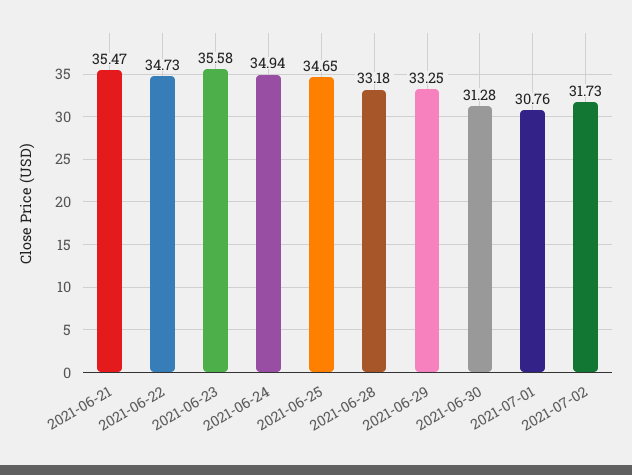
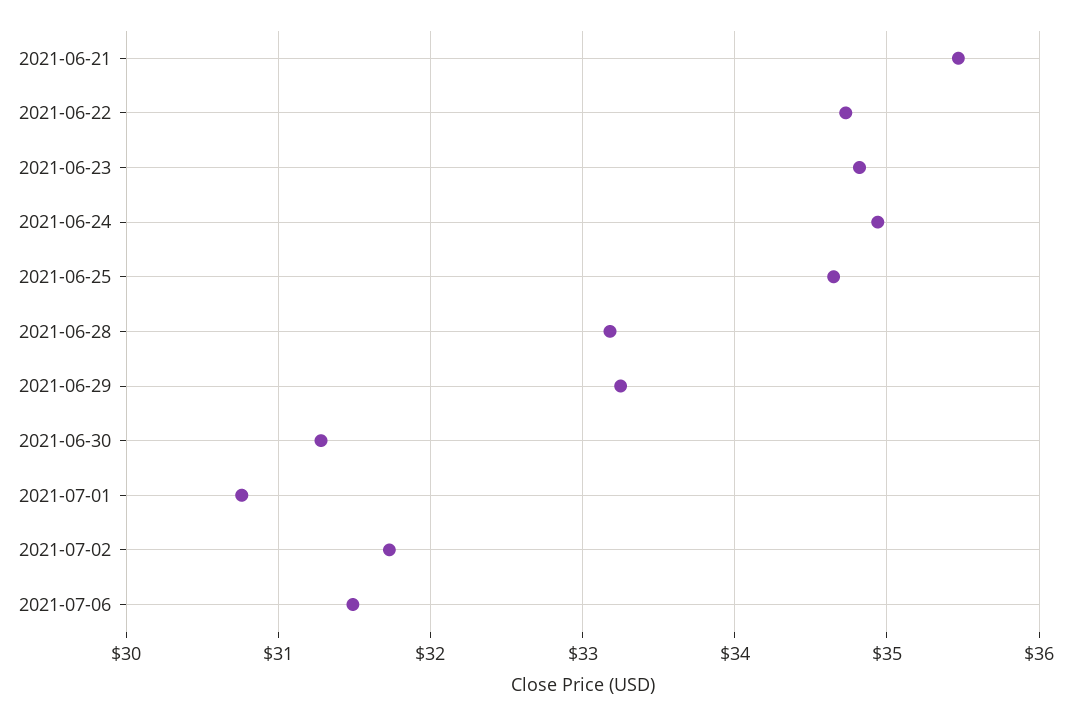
2021-06-23: 35.58 -> 34.8
2021-07-06: none -> 31.5

